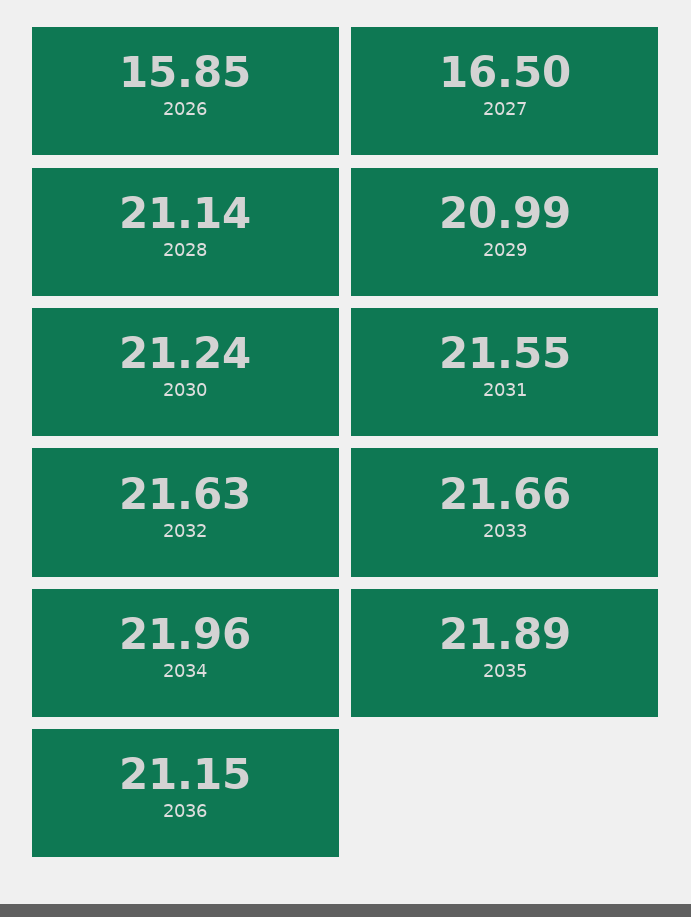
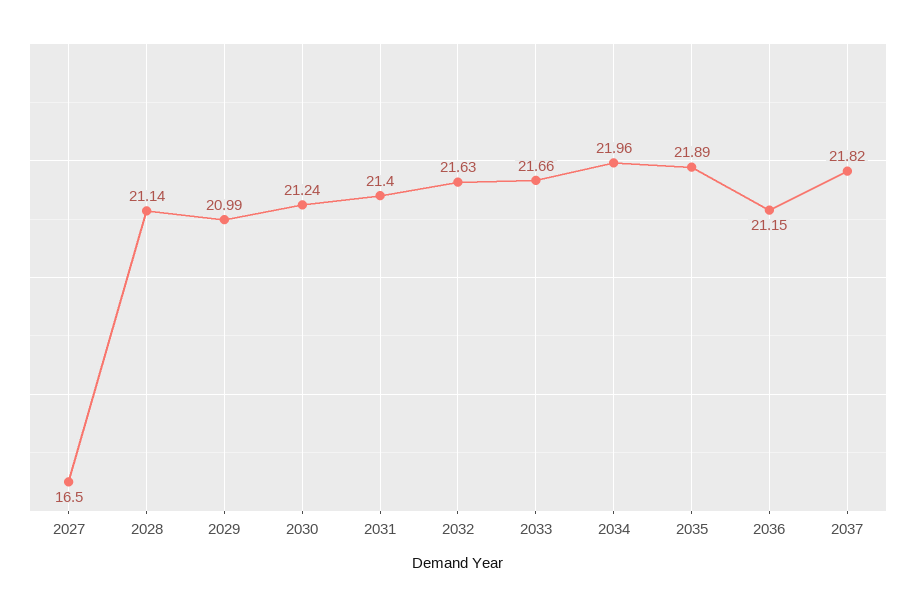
2026: 15.85 -> none
2031: 21.55 -> 21.4
2037: none -> 21.82

